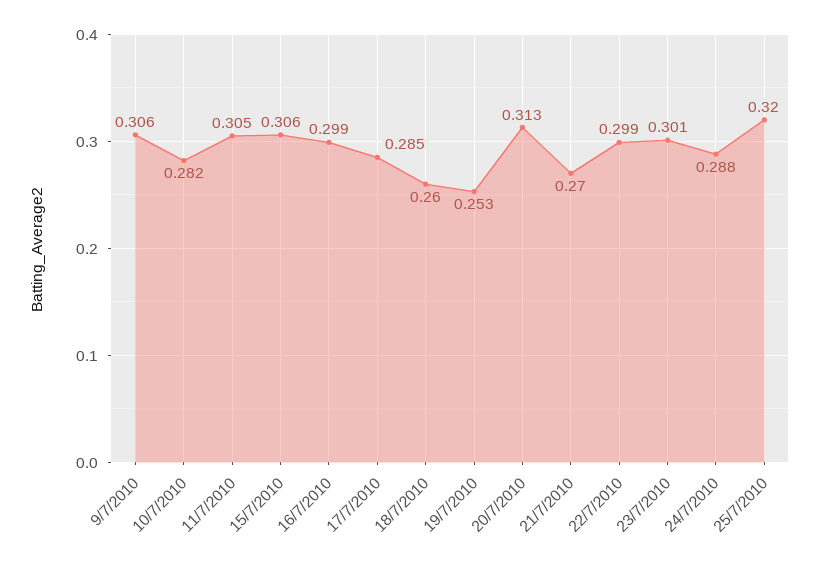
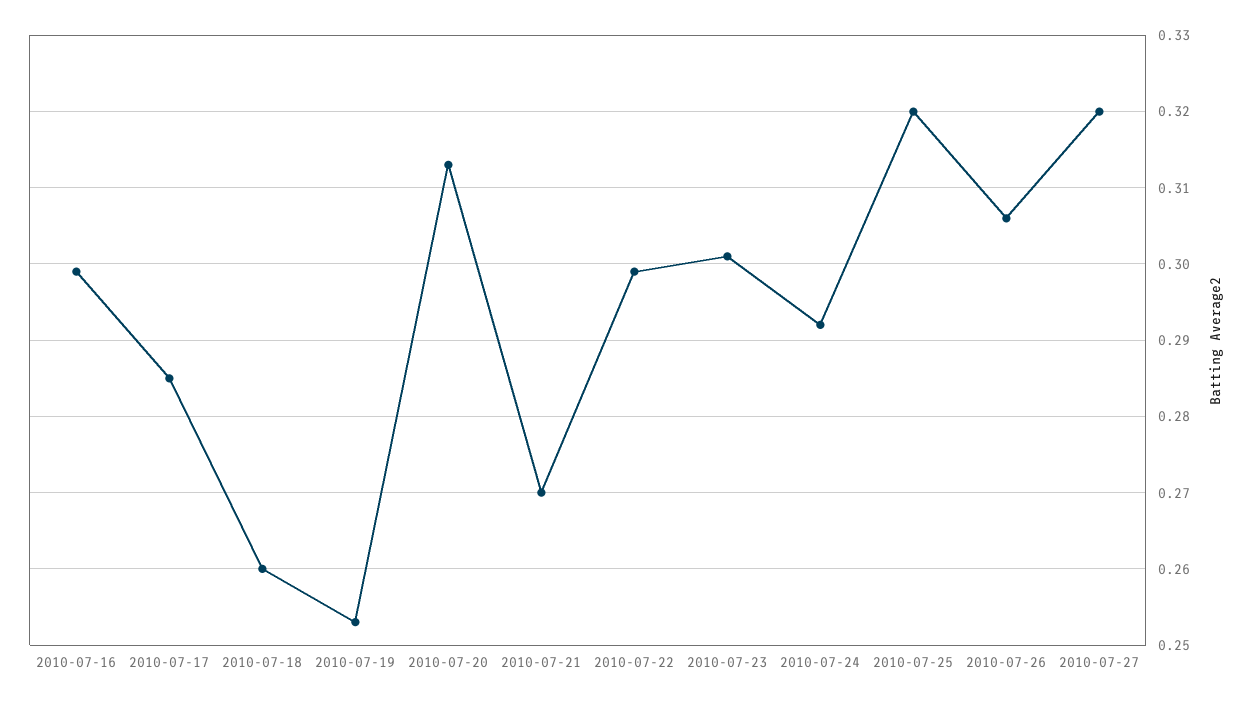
9/7/2010: 0.306 -> none
10/7/2010: 0.282 -> none
11/7/2010: 0.305 -> none
15/7/2010: 0.306 -> none
24/7/2010: 0.288 -> 0.292
2010-07-26: none -> 0.306
2010-07-27: none -> 0.32

